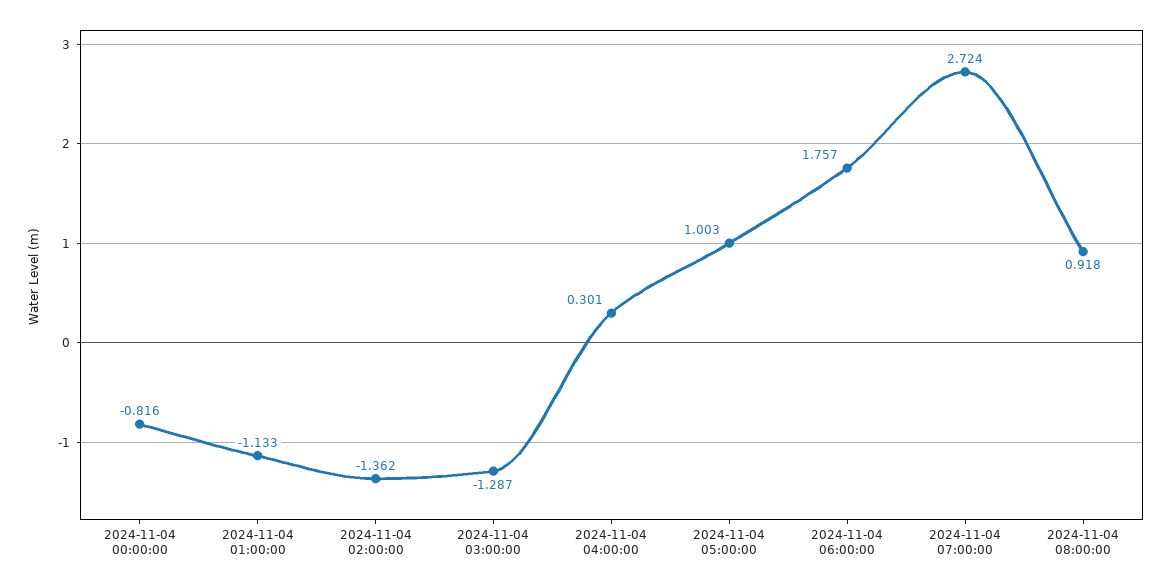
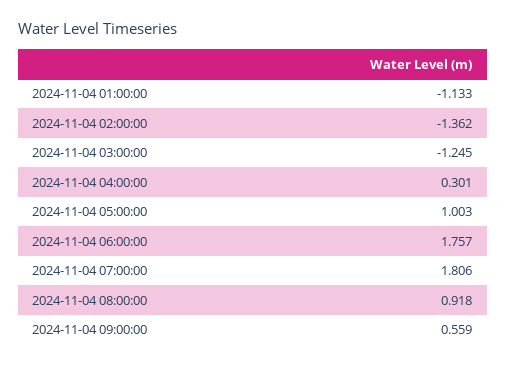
2024-11-04 00:00:00: -0.816 -> none
2024-11-04 03:00:00: -1.287 -> -1.245
2024-11-04 07:00:00: 2.724 -> 1.806
2024-11-04 09:00:00: none -> 0.559

